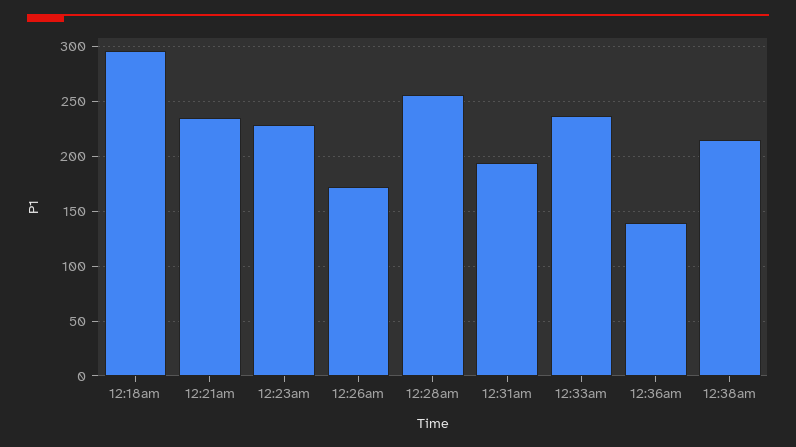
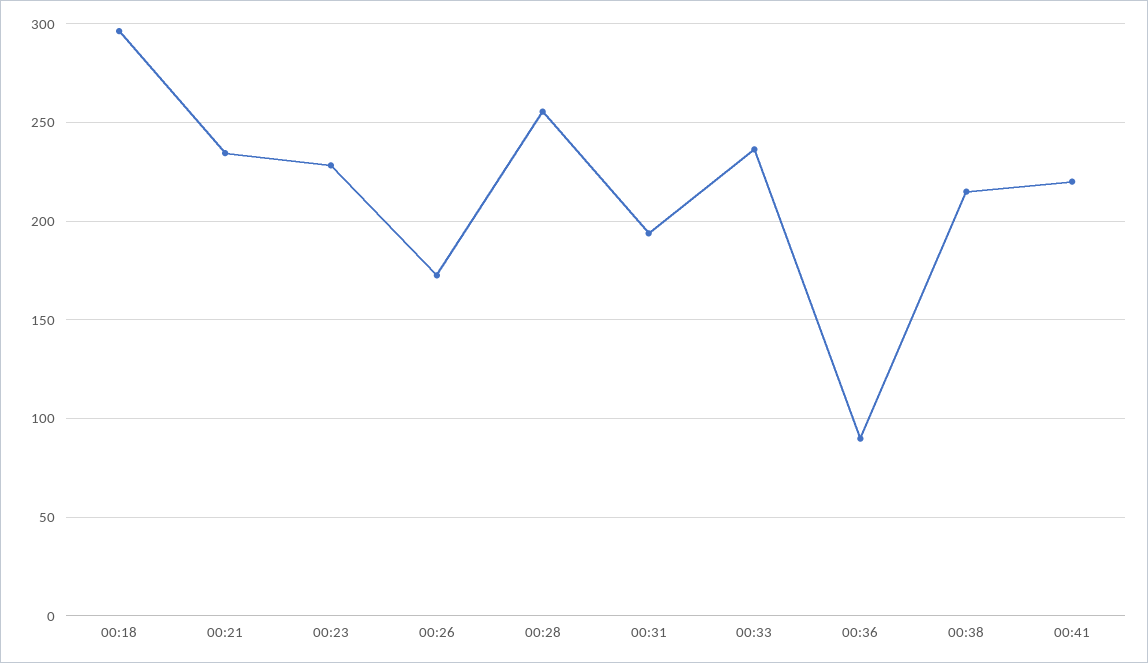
12:36am: 140 -> 90
00:41: none -> 220

